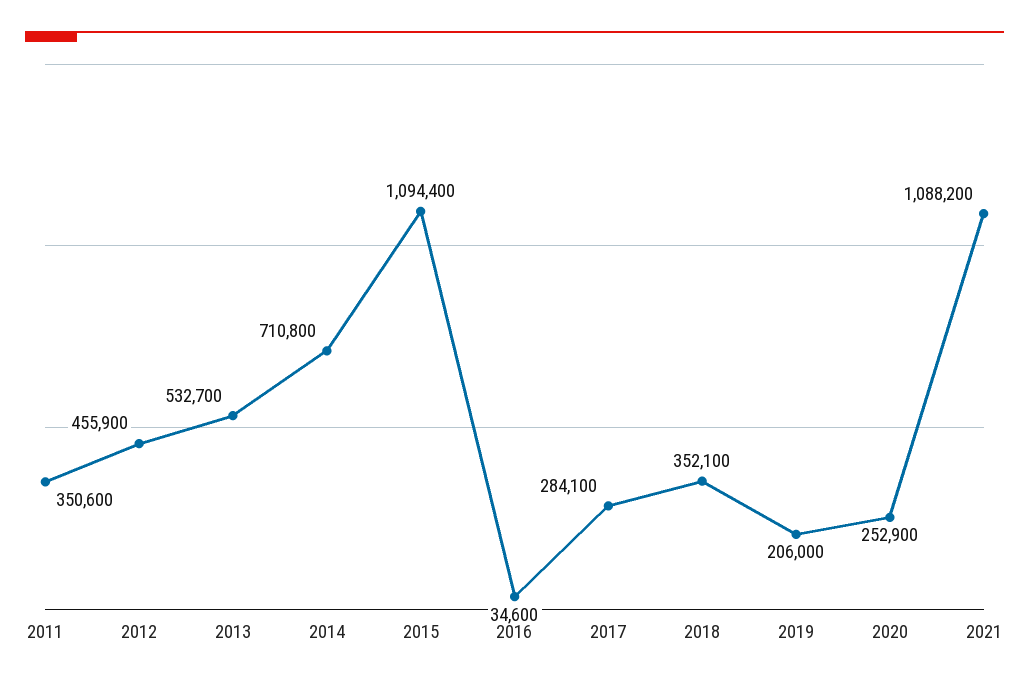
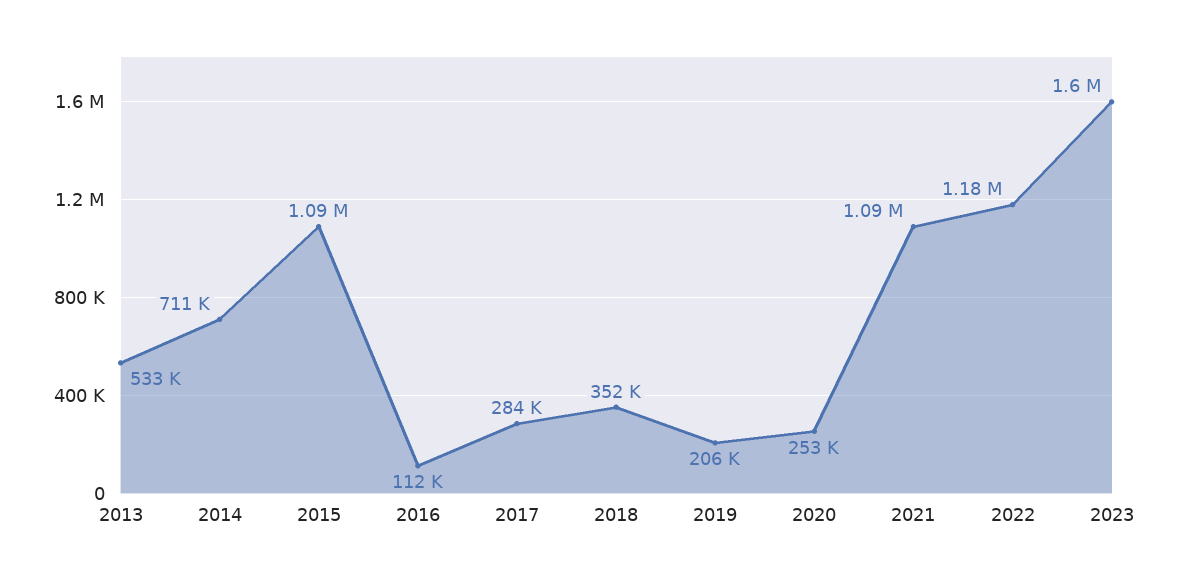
2011: 350600 -> none
2012: 455900 -> none
2016: 34600 -> 112000
2022: none -> 1180000
2023: none -> 1600000

